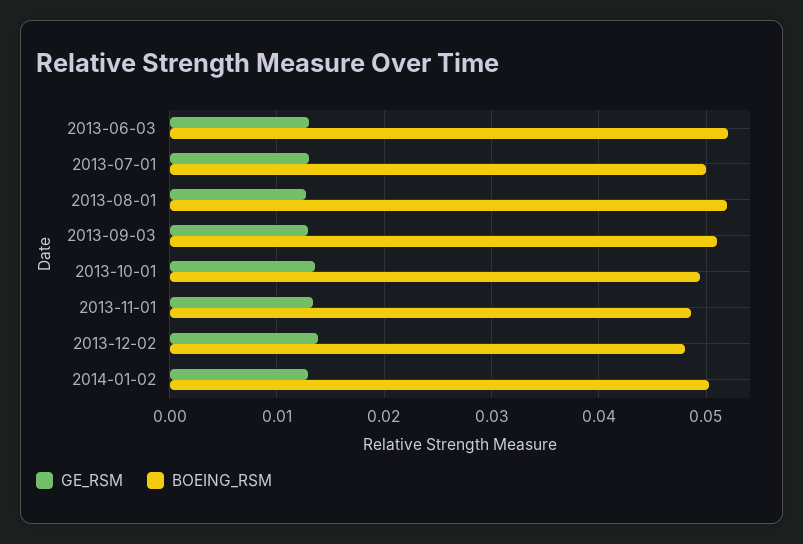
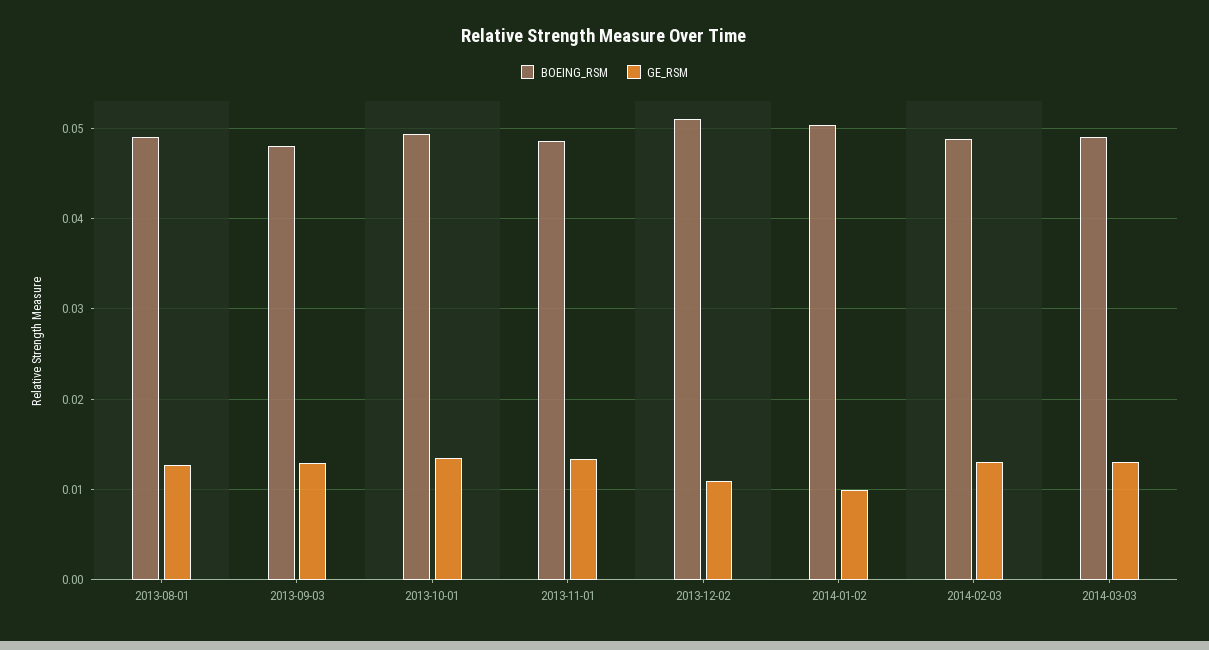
GE_RSM, 2013-06-03: 0.013 -> none
BOEING_RSM, 2013-06-03: 0.052 -> none
GE_RSM, 2013-07-01: 0.013 -> none
BOEING_RSM, 2013-07-01: 0.05 -> none
BOEING_RSM, 2013-08-01: 0.052 -> 0.049
BOEING_RSM, 2013-09-03: 0.051 -> 0.048
GE_RSM, 2013-12-02: 0.014 -> 0.011
BOEING_RSM, 2013-12-02: 0.048 -> 0.051
GE_RSM, 2014-01-02: 0.013 -> 0.01
BOEING_RSM, 2014-02-03: none -> 0.049
GE_RSM, 2014-02-03: none -> 0.013
BOEING_RSM, 2014-03-03: none -> 0.049
GE_RSM, 2014-03-03: none -> 0.013

